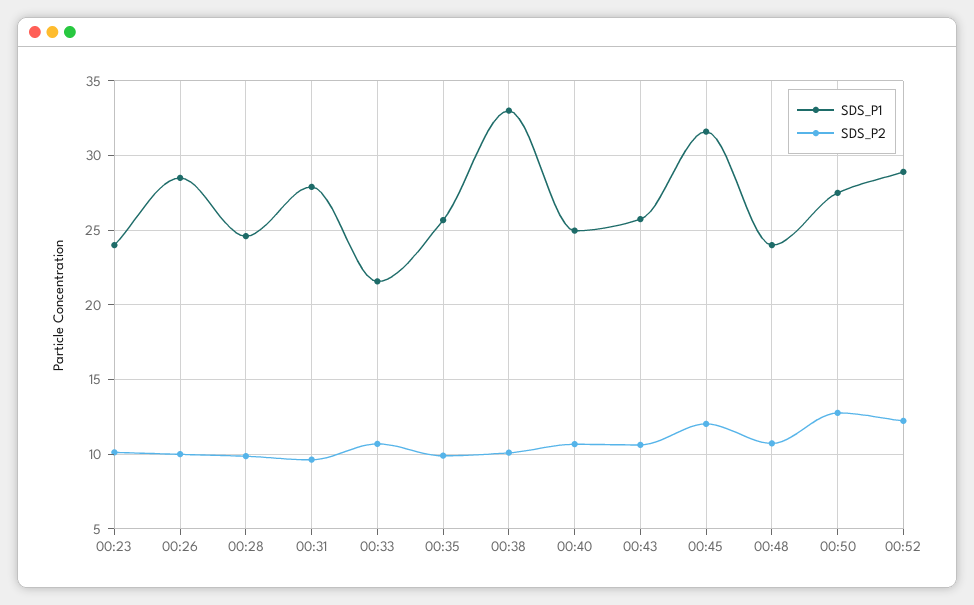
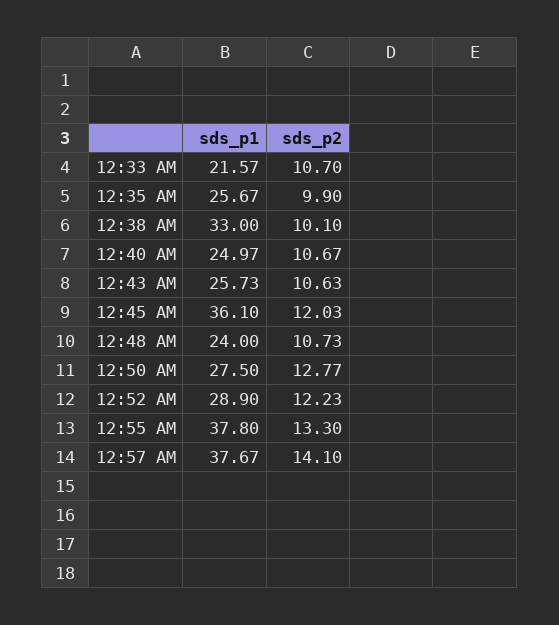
SDS_P1, 00:23: 24 -> none
SDS_P2, 00:23: 10 -> none
SDS_P1, 00:26: 28.5 -> none
SDS_P2, 00:26: 10 -> none
SDS_P1, 00:28: 24.5 -> none
SDS_P2, 00:28: 10 -> none
SDS_P1, 00:31: 28 -> none
SDS_P2, 00:31: 9.5 -> none
SDS_P1, 00:45: 31.5 -> 36.1
SDS_P1, 12:55 AM: none -> 37.8
SDS_P2, 12:55 AM: none -> 13.3
SDS_P1, 12:57 AM: none -> 37.67
SDS_P2, 12:57 AM: none -> 14.1

